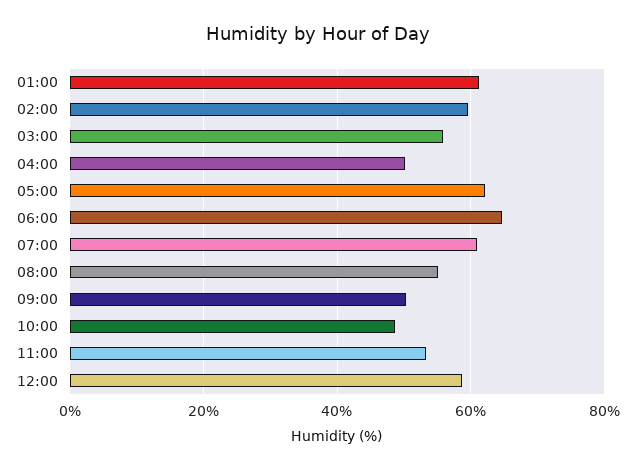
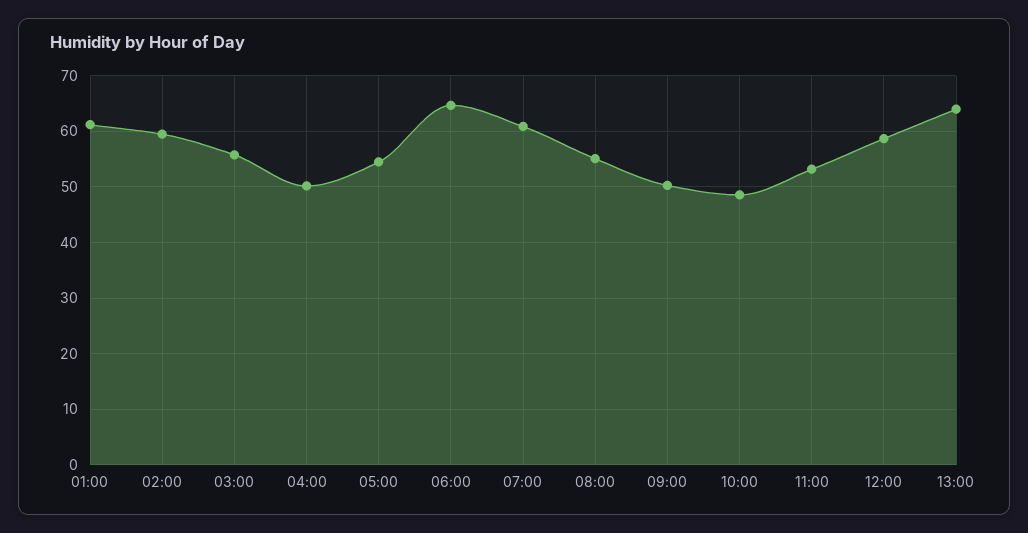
05:00: 62 -> 54
13:00: none -> 64

